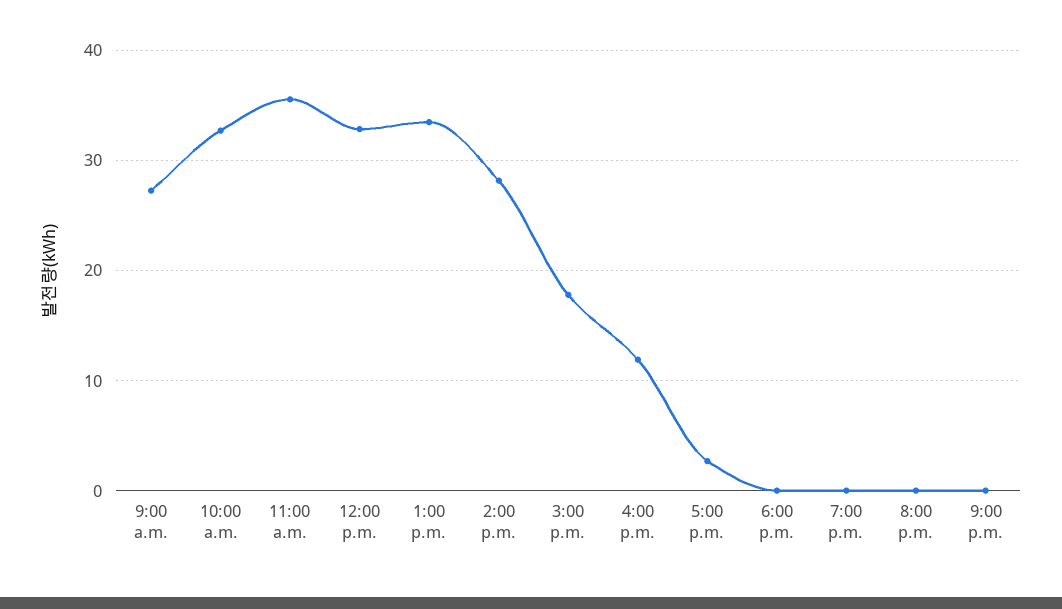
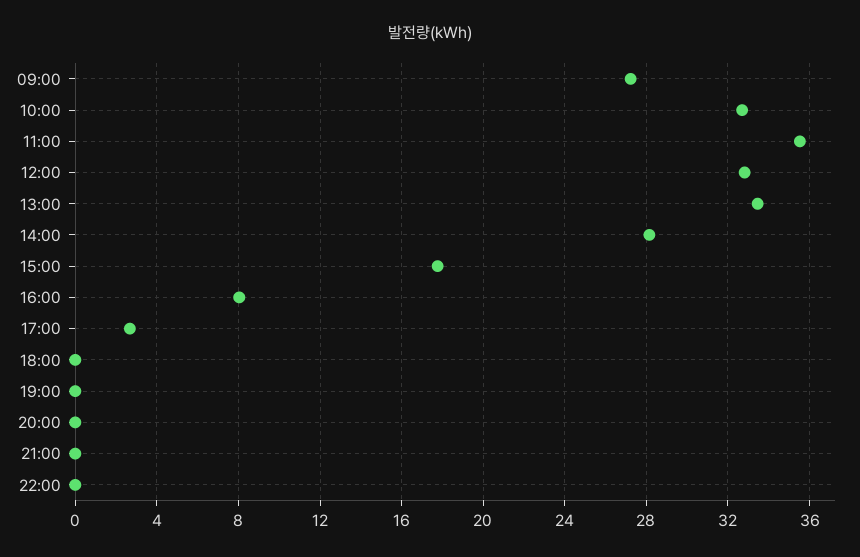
4:00 p.m.: 12 -> 8
22:00: none -> 0

